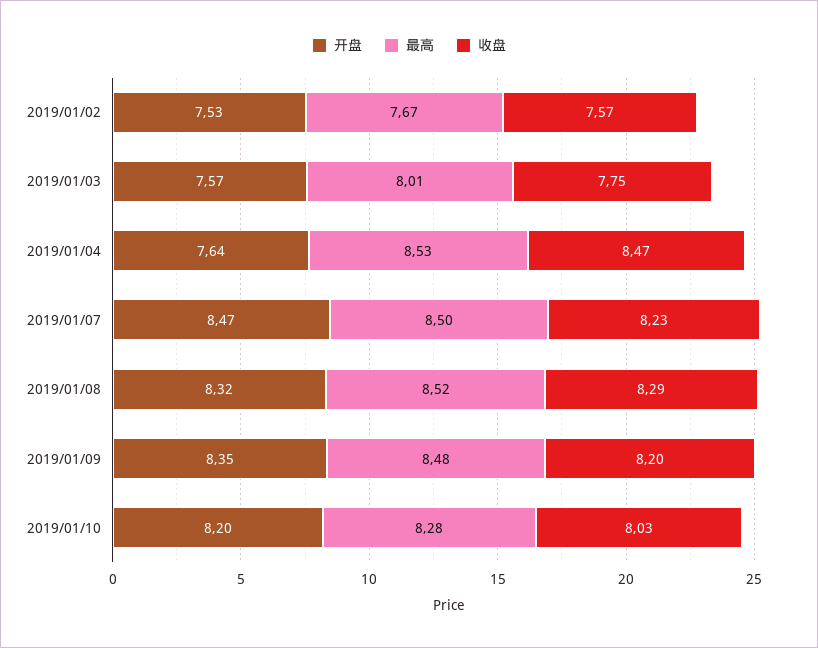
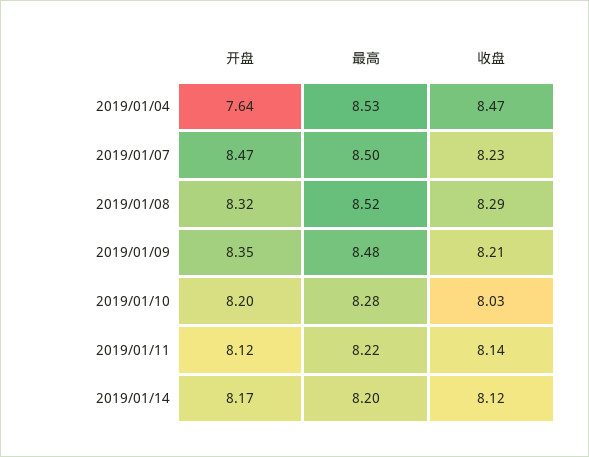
开盘, 2019/01/02: 7.53 -> none
最高, 2019/01/02: 7.67 -> none
收盘, 2019/01/02: 7.57 -> none
开盘, 2019/01/03: 7.57 -> none
最高, 2019/01/03: 8.01 -> none
收盘, 2019/01/03: 7.75 -> none
收盘, 2019/01/09: 8.2 -> 8.21
开盘, 2019/01/11: none -> 8.12
最高, 2019/01/11: none -> 8.22
收盘, 2019/01/11: none -> 8.14
开盘, 2019/01/14: none -> 8.17
最高, 2019/01/14: none -> 8.2
收盘, 2019/01/14: none -> 8.12

